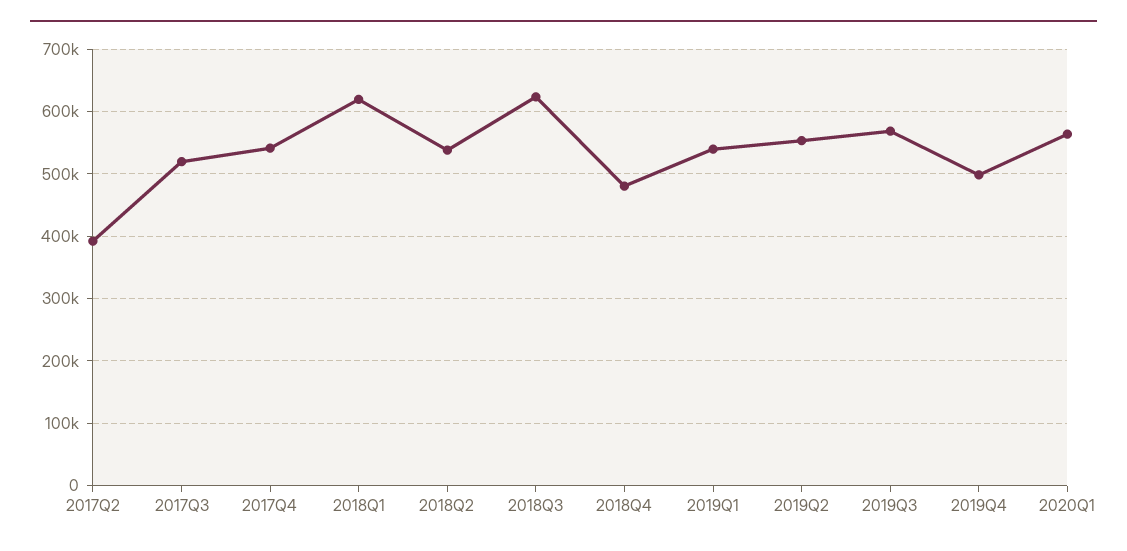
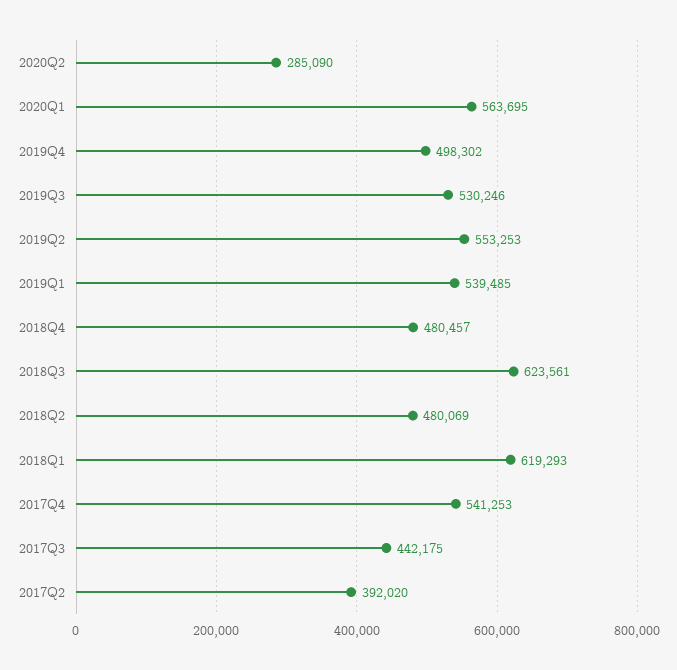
2017Q3: 520000 -> 442175
2018Q2: 540000 -> 480069
2019Q3: 570000 -> 530246
2020Q2: none -> 285090

